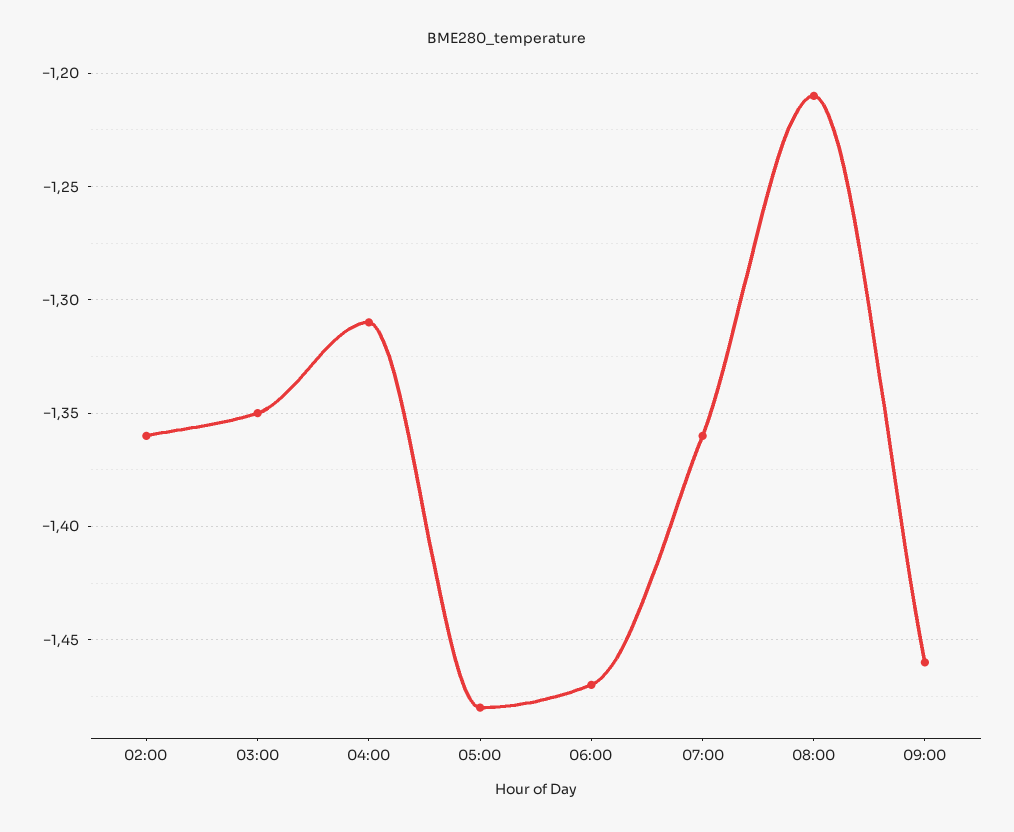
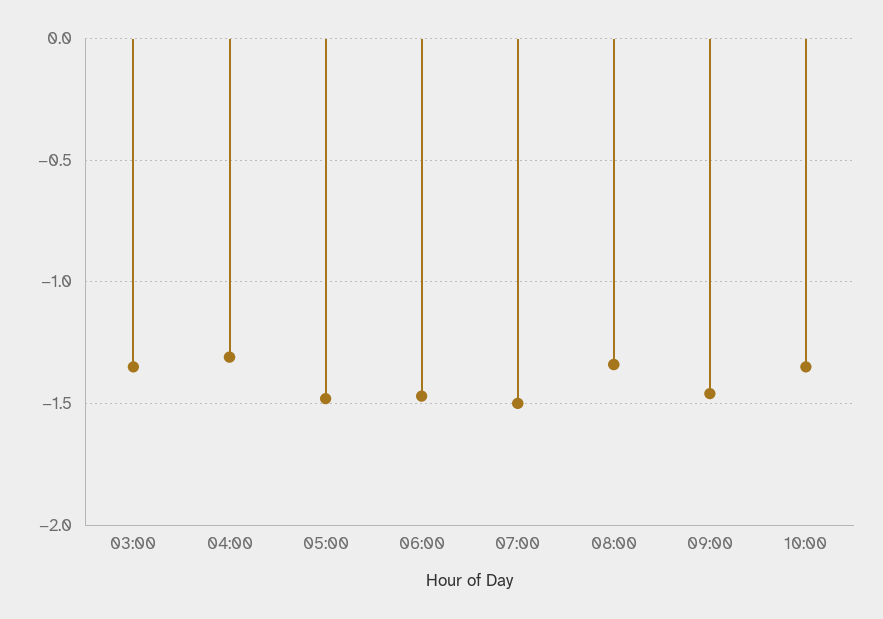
02:00: -1.36 -> none
07:00: -1.36 -> -1.5
08:00: -1.21 -> -1.35
10:00: none -> -1.35

